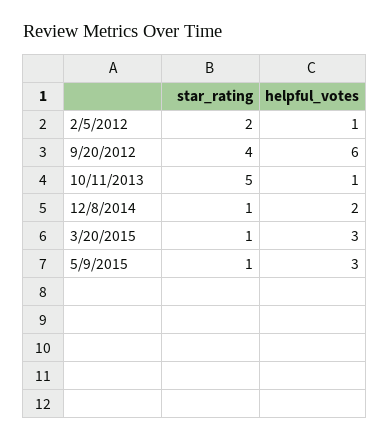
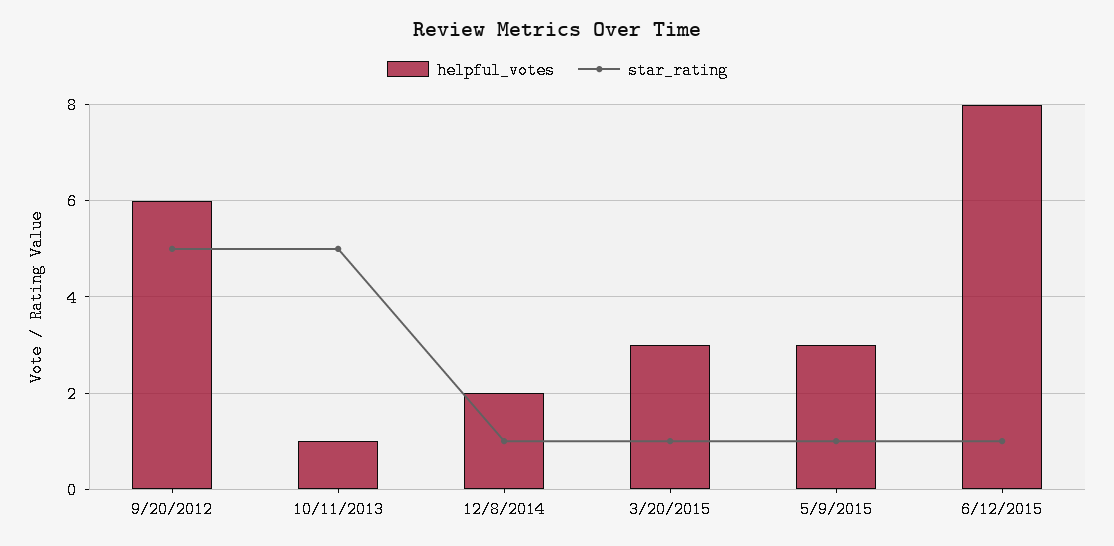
star_rating, 2/5/2012: 2 -> none
helpful_votes, 2/5/2012: 1 -> none
star_rating, 9/20/2012: 4 -> 5
helpful_votes, 6/12/2015: none -> 8
star_rating, 6/12/2015: none -> 1

